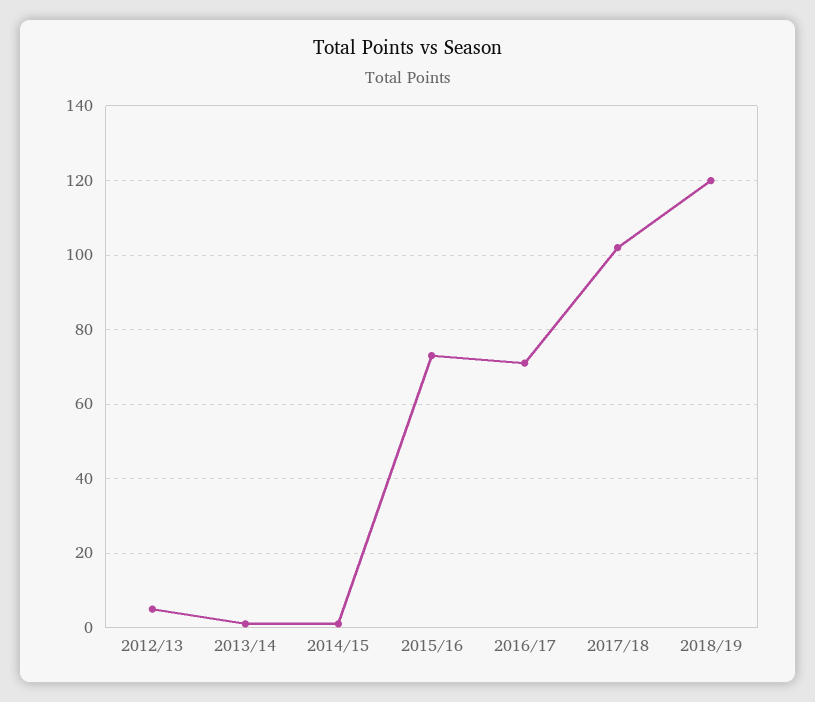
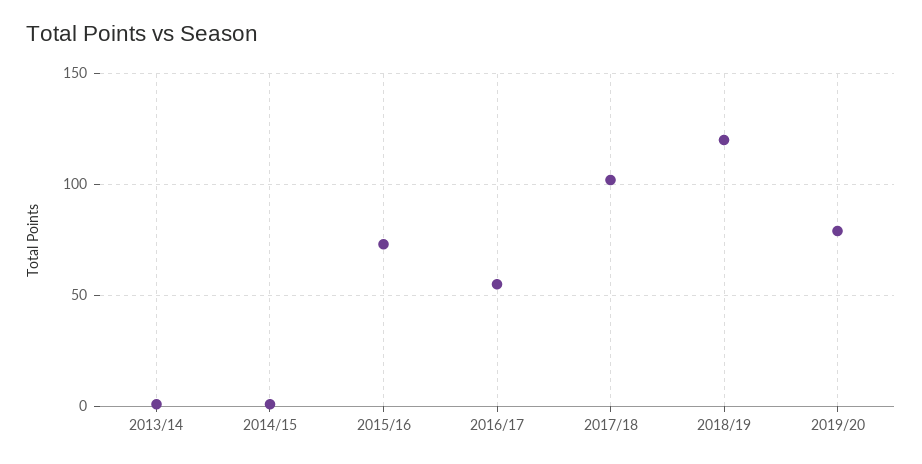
2012/13: 5 -> none
2016/17: 70 -> 55
2019/20: none -> 80

